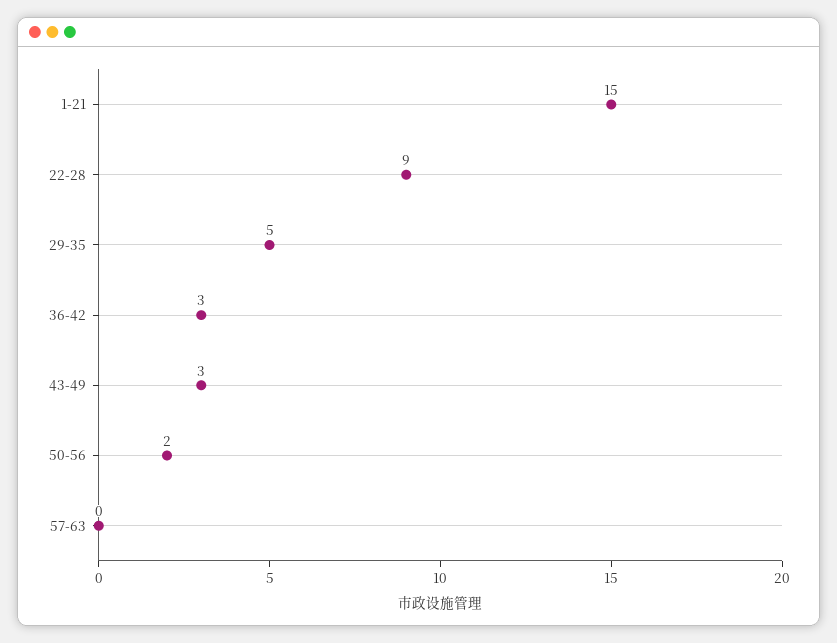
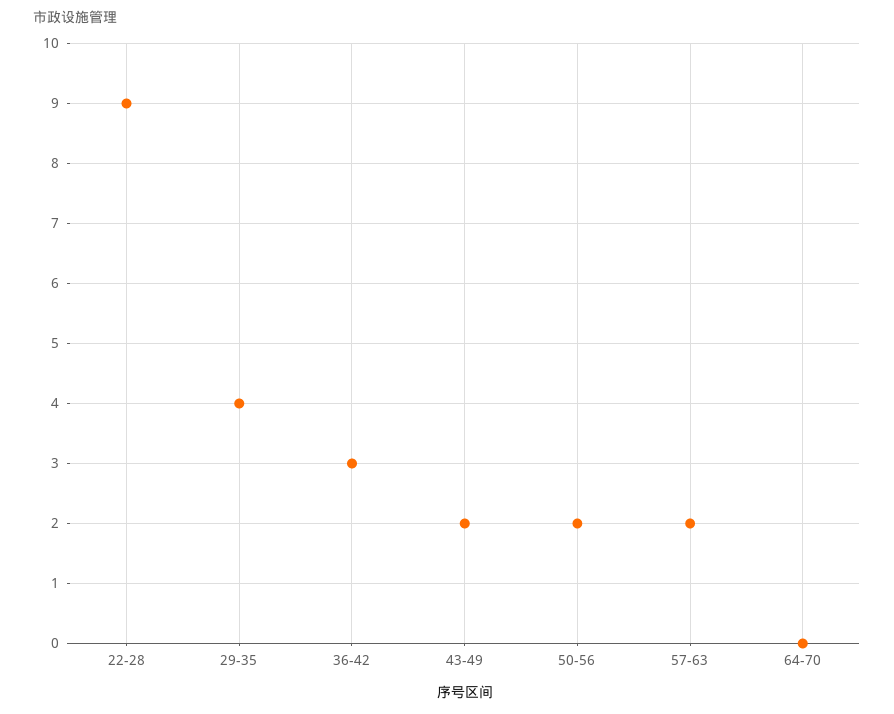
1-21: 15 -> none
29-35: 5 -> 4
43-49: 3 -> 2
57-63: 0 -> 2
64-70: none -> 0

